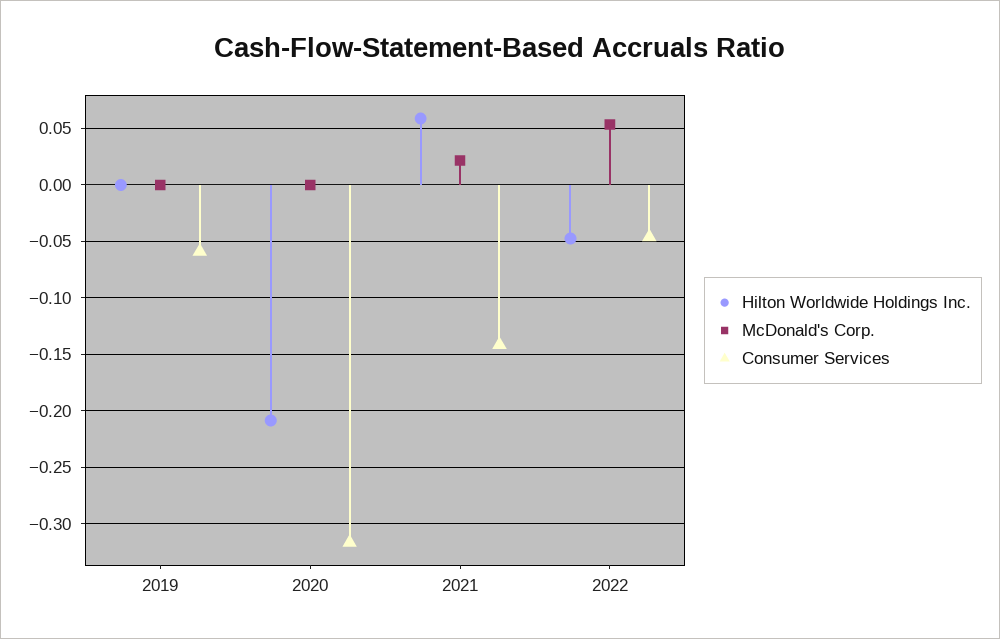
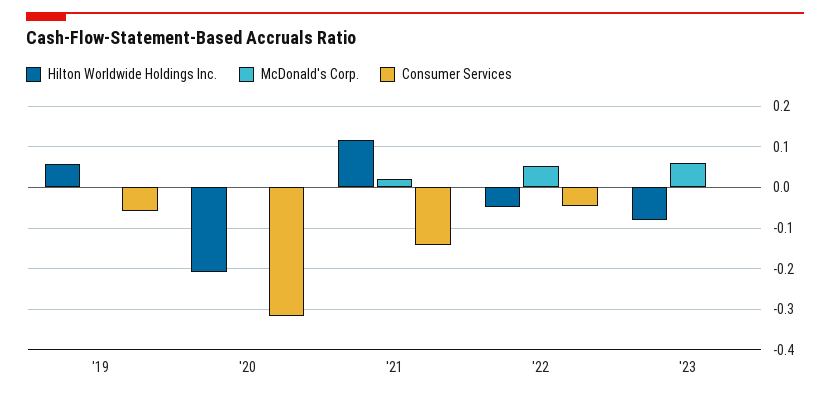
Hilton Worldwide Holdings Inc., 2019: 0 -> 0.06
Hilton Worldwide Holdings Inc., 2021: 0.06 -> 0.12
Hilton Worldwide Holdings Inc., '23: none -> -0.08
McDonald's Corp., '23: none -> 0.06
Consumer Services, '23: none -> 0

